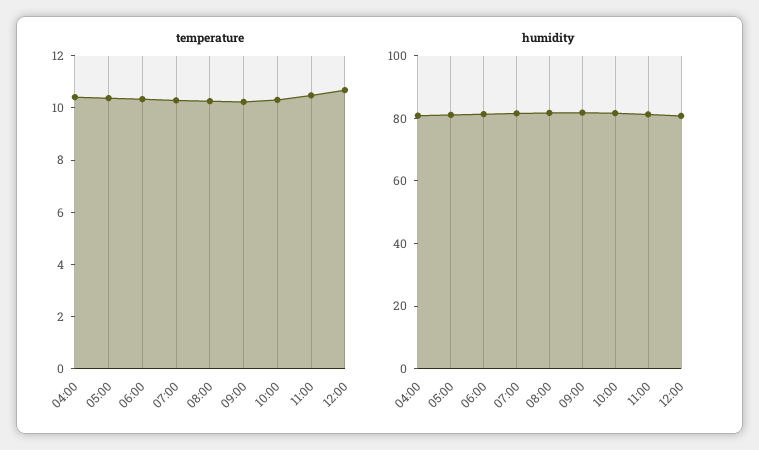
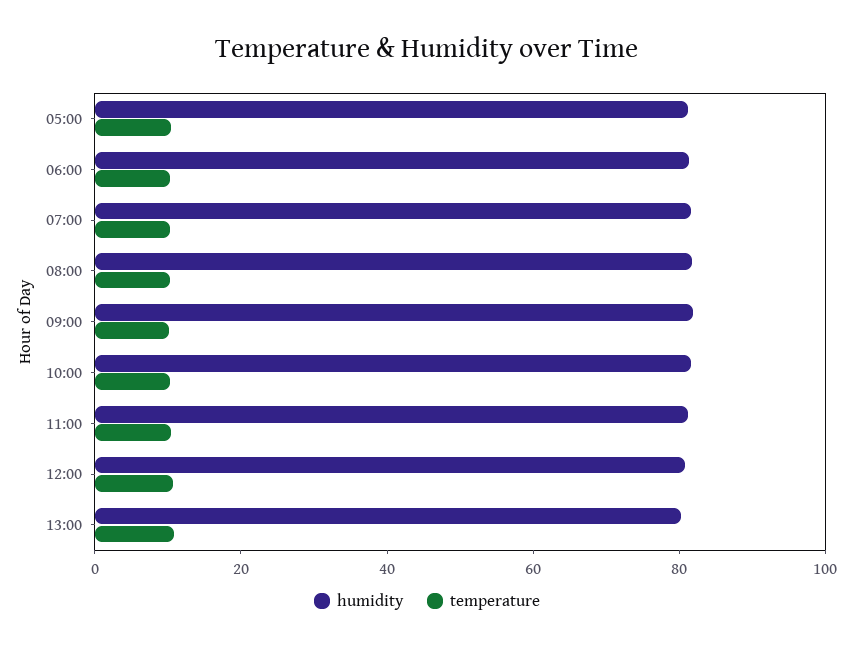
temperature, 04:00: 10.5 -> none
humidity, 04:00: 80 -> none
humidity, 13:00: none -> 80
temperature, 13:00: none -> 10

